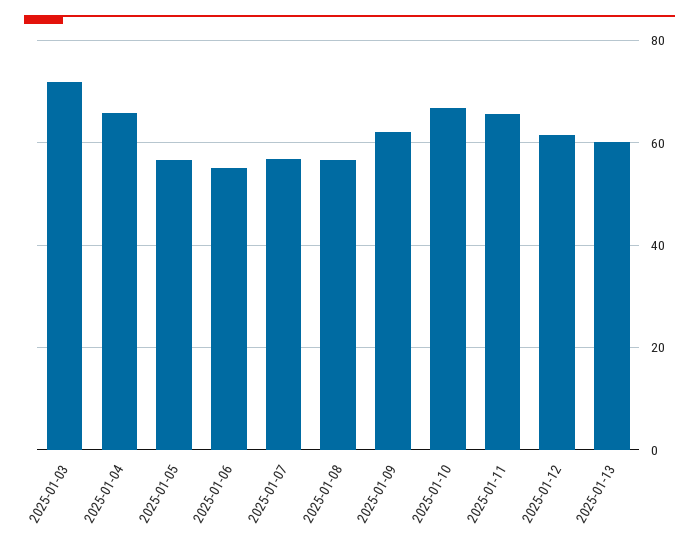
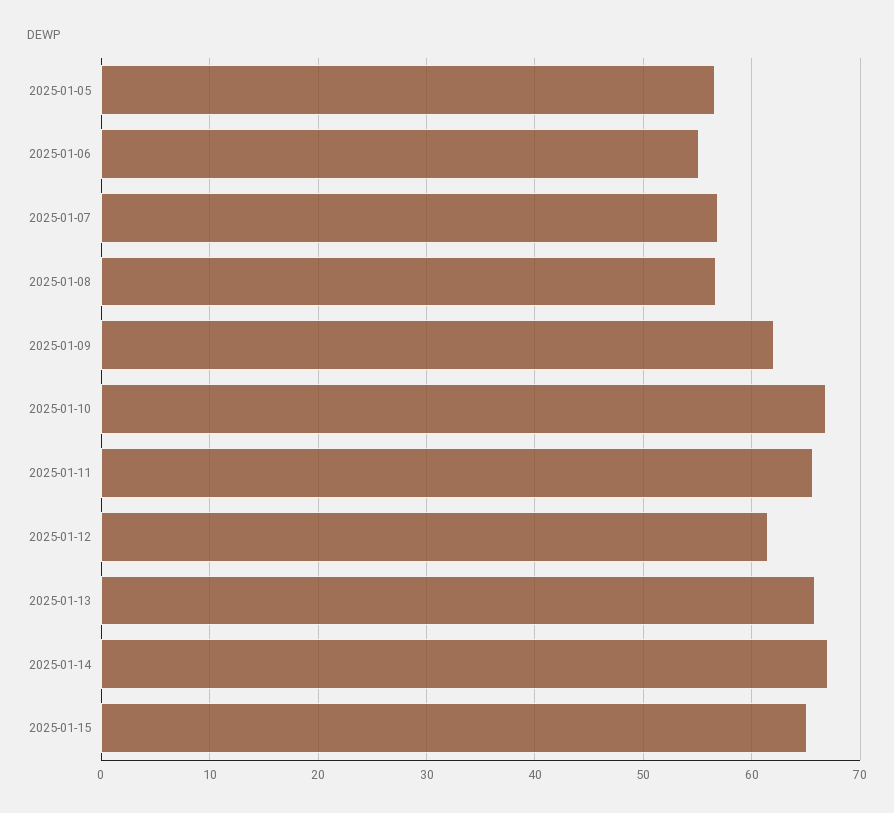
2025-01-03: 72 -> none
2025-01-04: 66 -> none
2025-01-13: 60 -> 66
2025-01-14: none -> 67
2025-01-15: none -> 65

